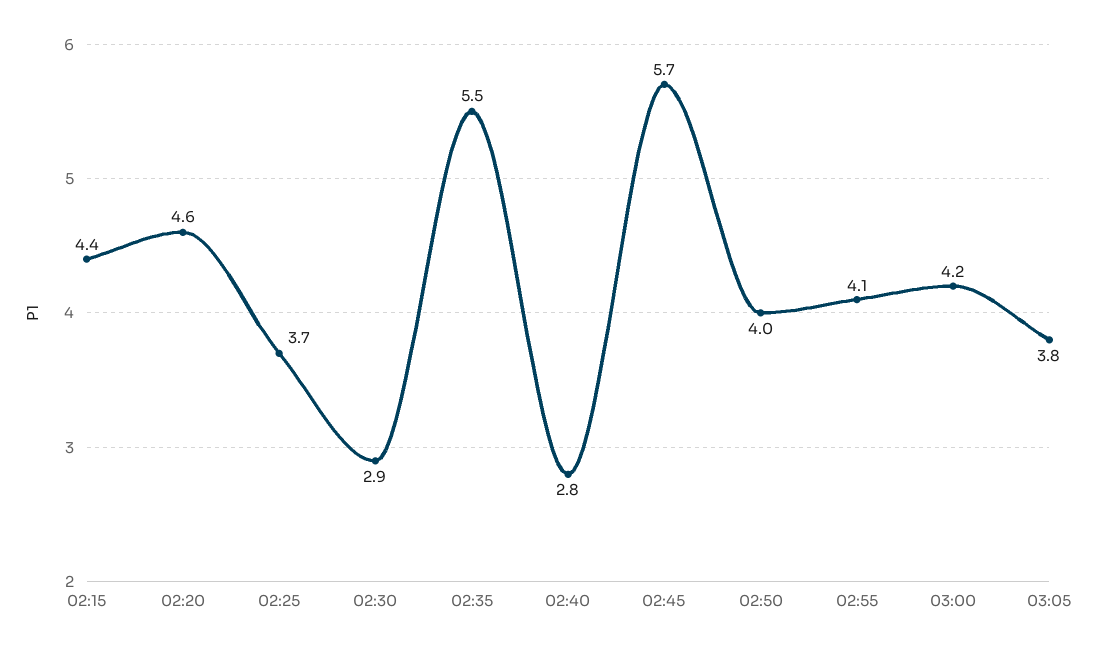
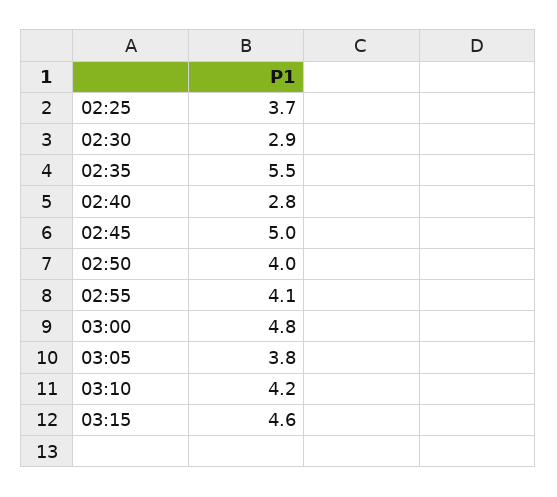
02:15: 4.4 -> none
02:20: 4.6 -> none
02:45: 5.7 -> 5
03:00: 4.2 -> 4.8
03:10: none -> 4.2
03:15: none -> 4.6

